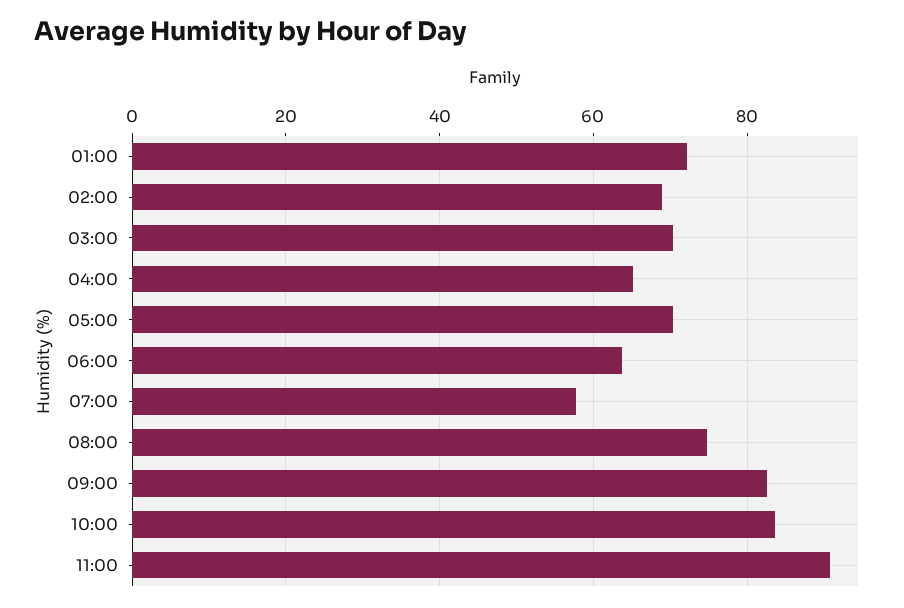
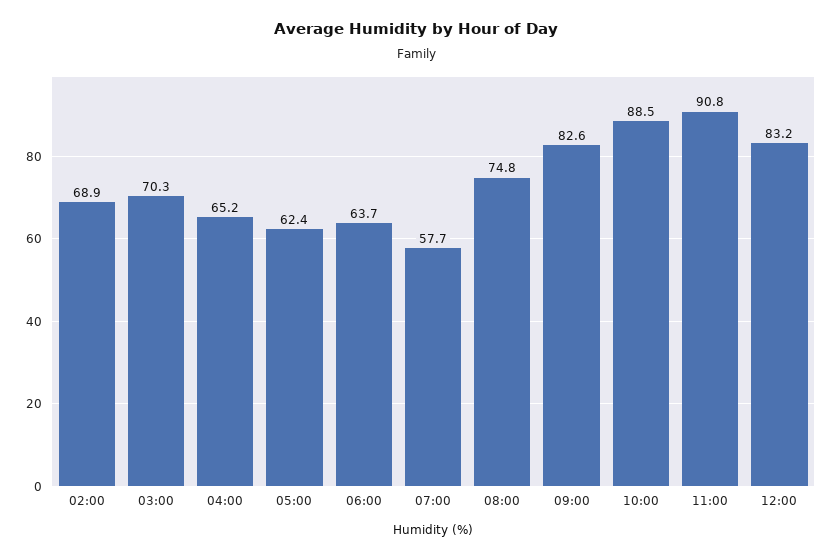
01:00: 72 -> none
05:00: 70 -> 62.4
10:00: 84 -> 88.5
12:00: none -> 83.2

